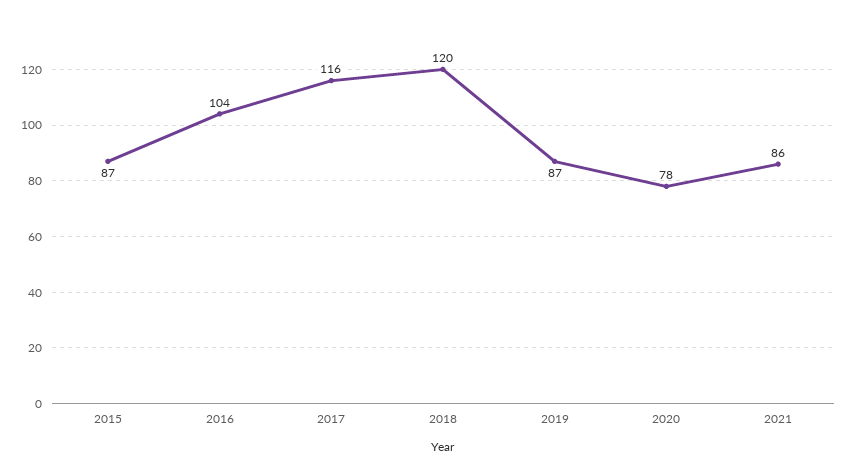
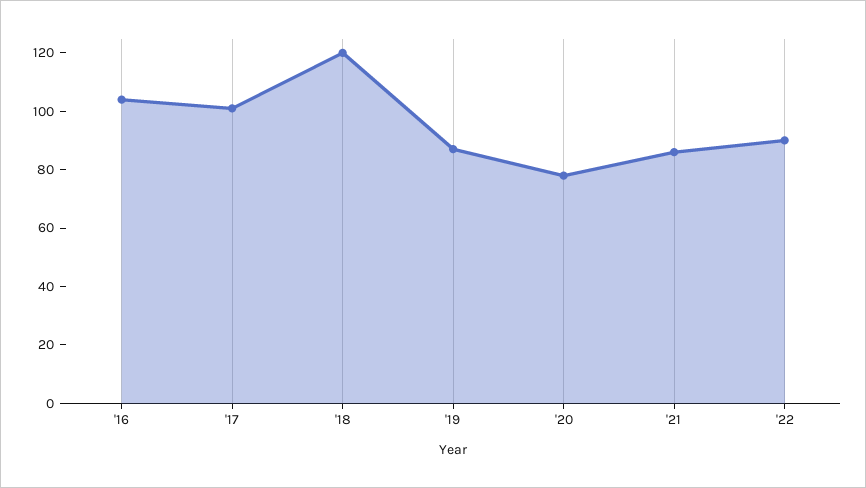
2015: 87 -> none
2017: 116 -> 100
'22: none -> 90

